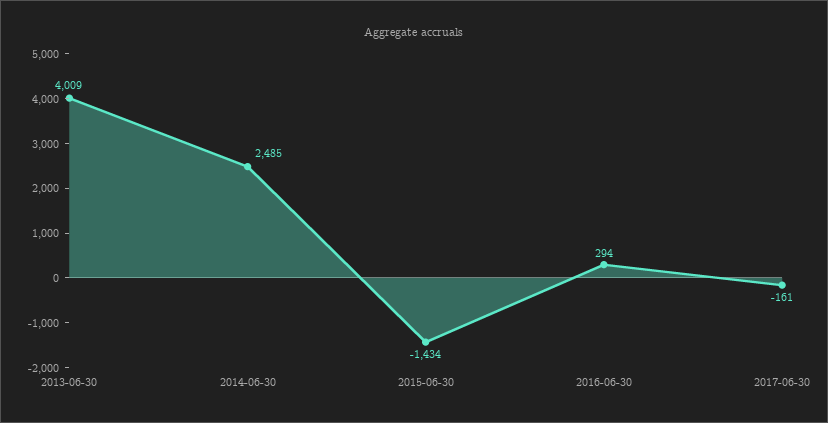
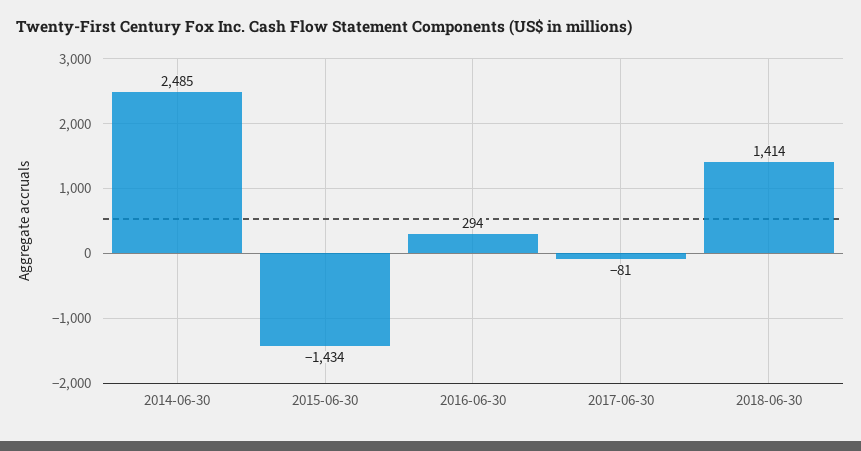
2013-06-30: 4009 -> none
2017-06-30: -161 -> -81
2018-06-30: none -> 1414

